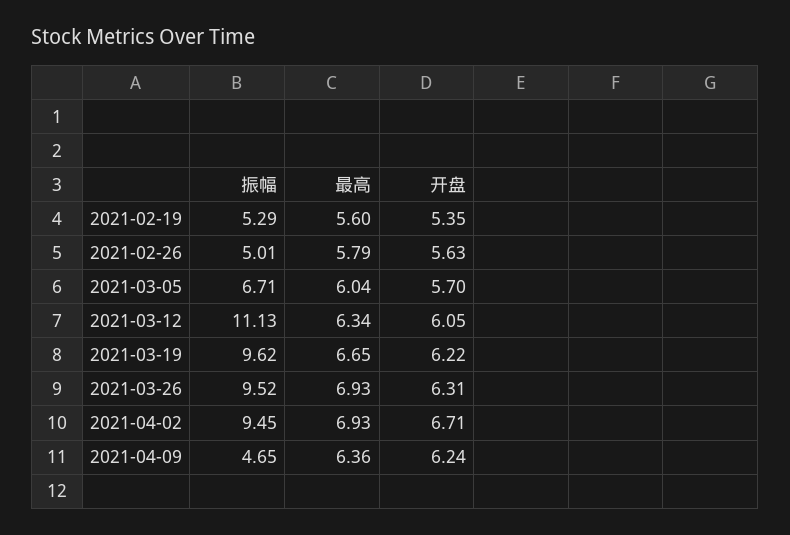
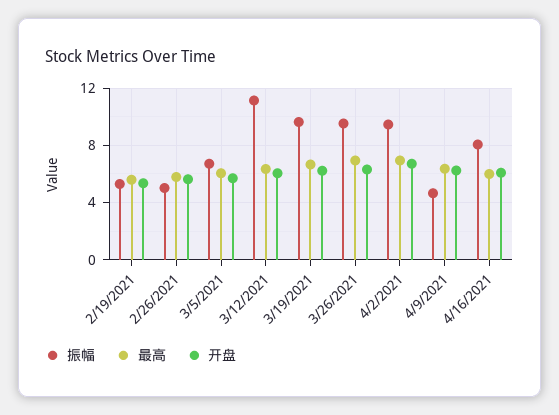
振幅, 4/16/2021: none -> 8
最高, 4/16/2021: none -> 6
开盘, 4/16/2021: none -> 6

